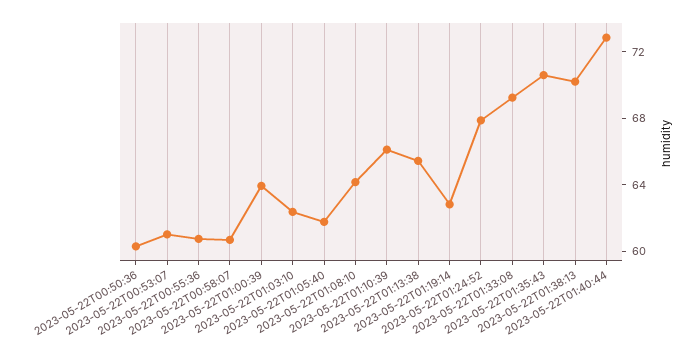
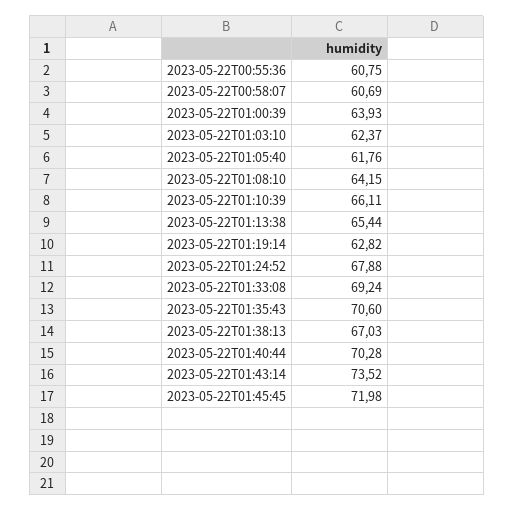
2023-05-22T00:50:36: 60 -> none
2023-05-22T00:53:07: 61 -> none
2023-05-22T01:38:13: 70 -> 67.03
2023-05-22T01:40:44: 73 -> 70.28
2023-05-22T01:43:14: none -> 73.52
2023-05-22T01:45:45: none -> 71.98

